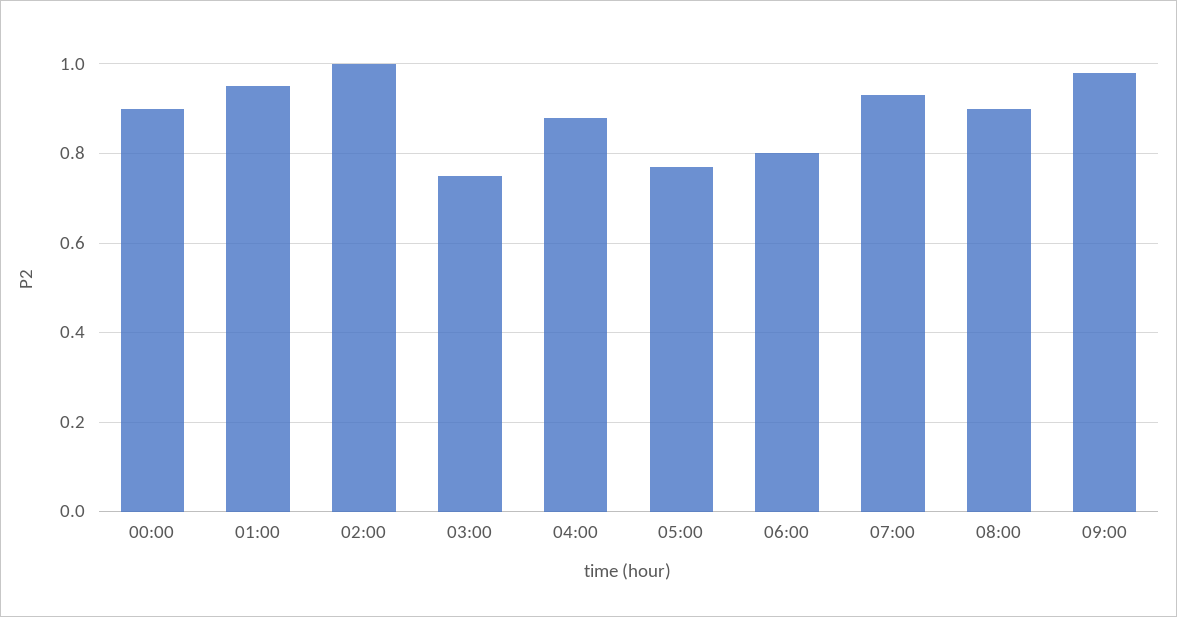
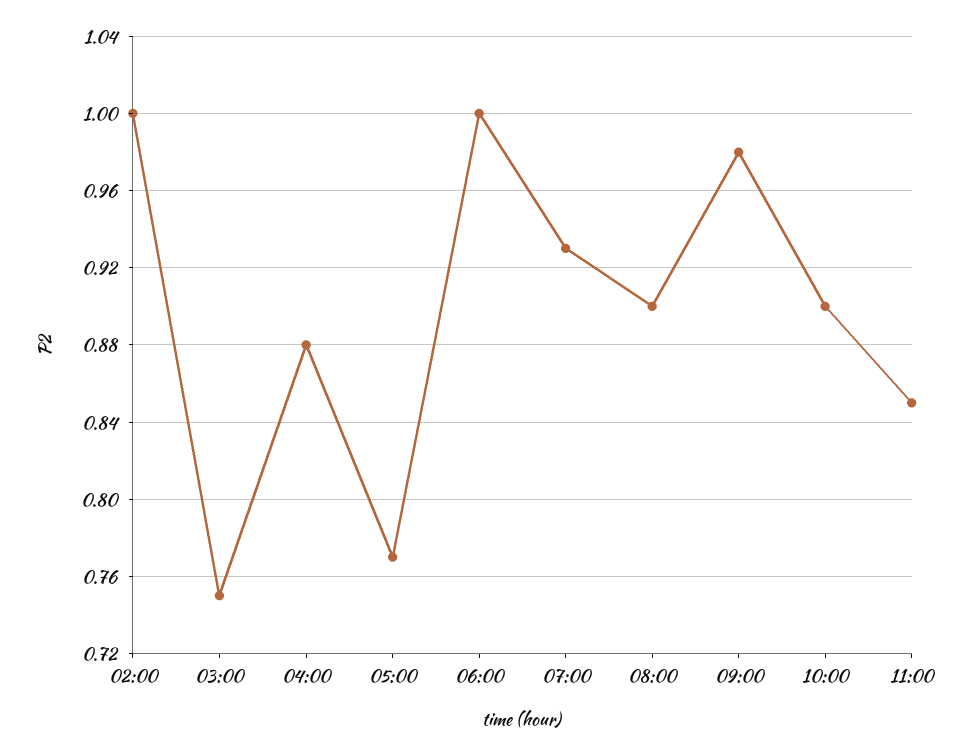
00:00: 0.9 -> none
01:00: 0.95 -> none
06:00: 0.8 -> 1
10:00: none -> 0.9
11:00: none -> 0.85

